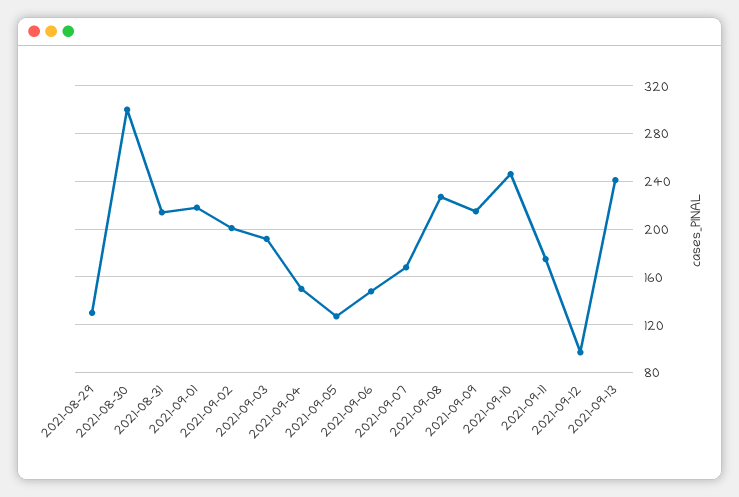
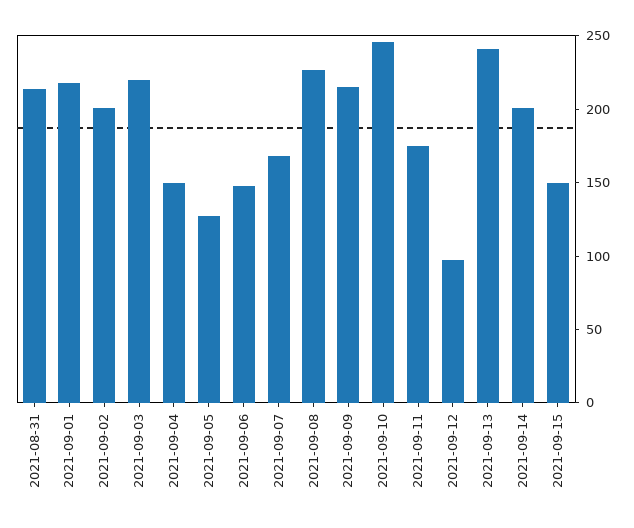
2021-08-29: 130 -> none
2021-08-30: 300 -> none
2021-09-03: 190 -> 220
2021-09-14: none -> 200
2021-09-15: none -> 150

